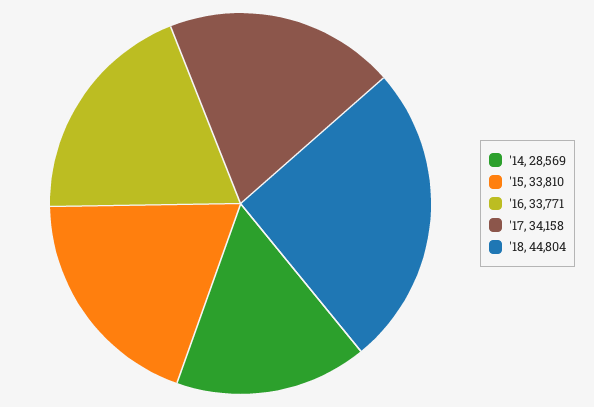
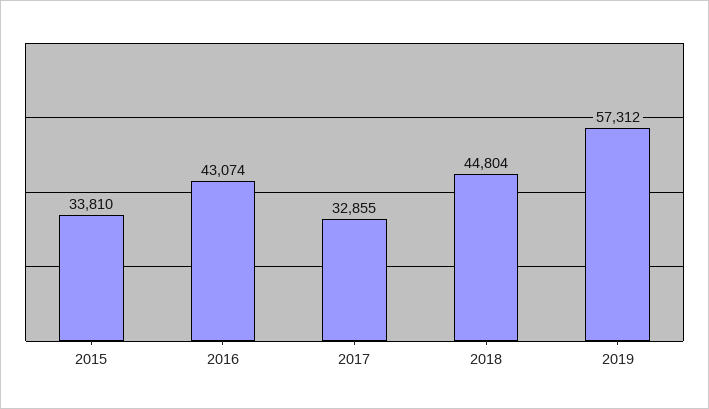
'14: 28569 -> none
'16: 33771 -> 43074
'17: 34158 -> 32855
2019: none -> 57312

